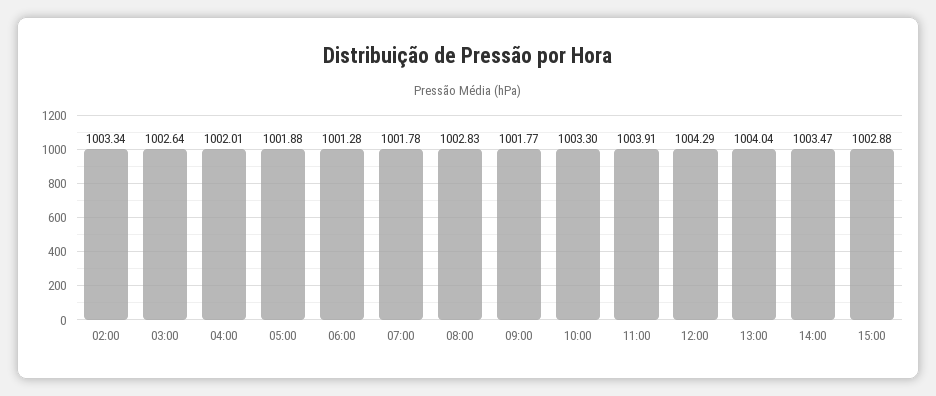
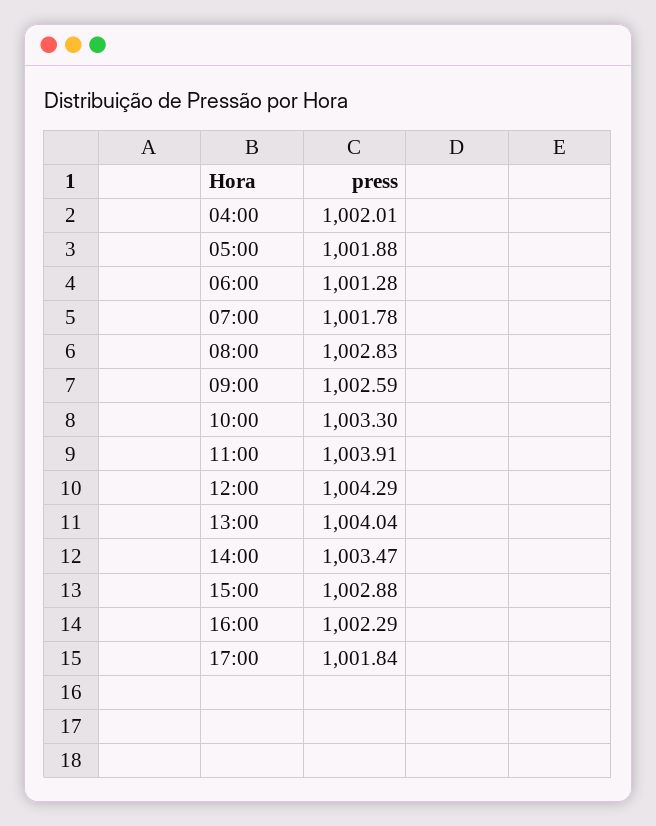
02:00: 1003.34 -> none
03:00: 1002.64 -> none
09:00: 1001.77 -> 1002.59
16:00: none -> 1002.29
17:00: none -> 1001.84

